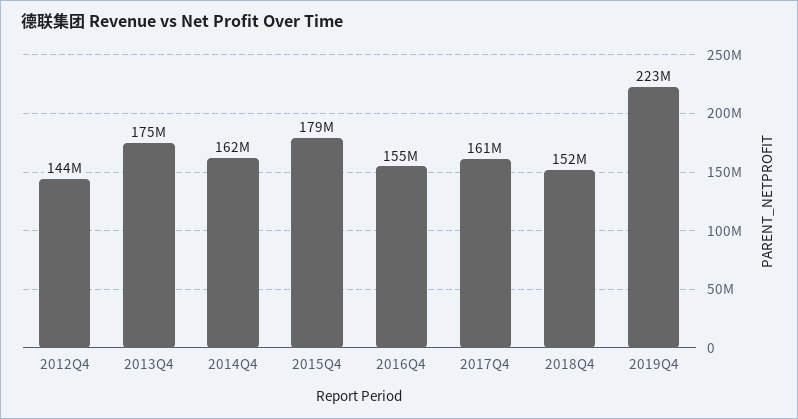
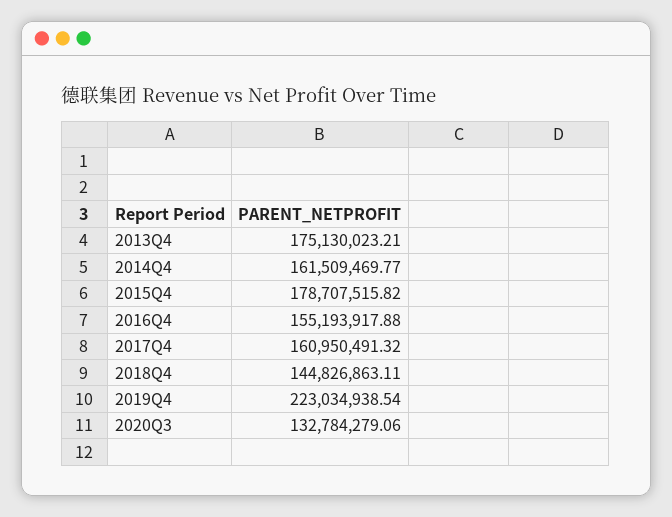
2012Q4: 144000000 -> none
2018Q4: 152000000 -> 144826863.11
2020Q3: none -> 132784279.06

